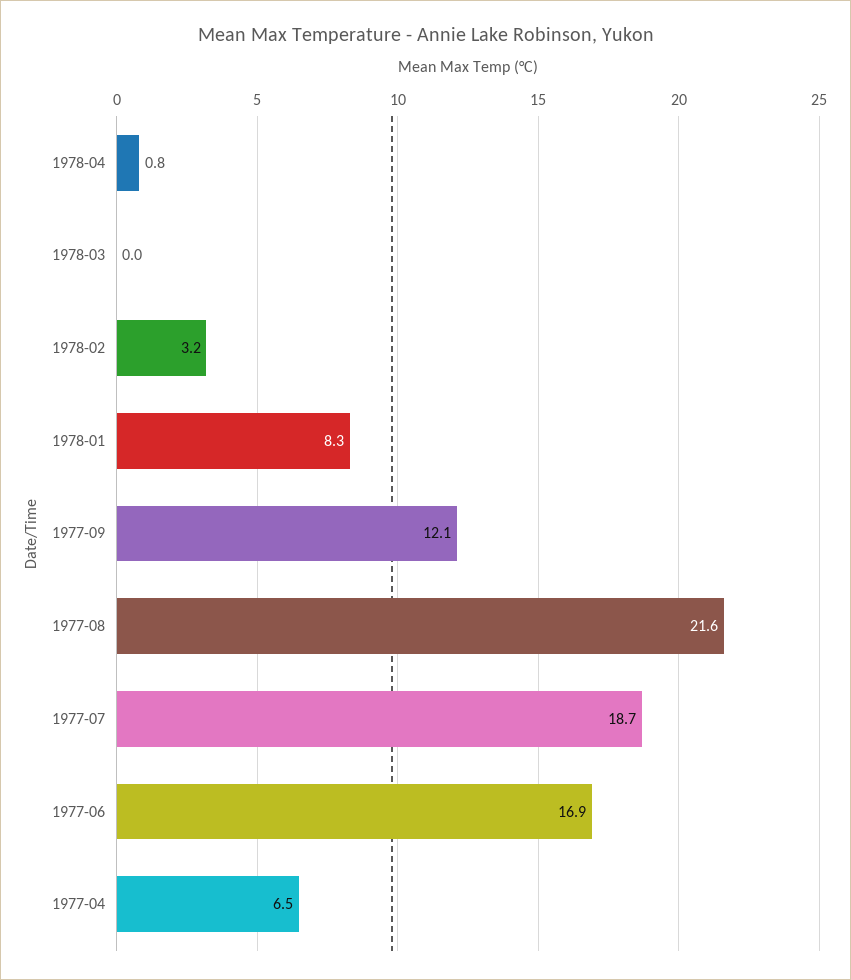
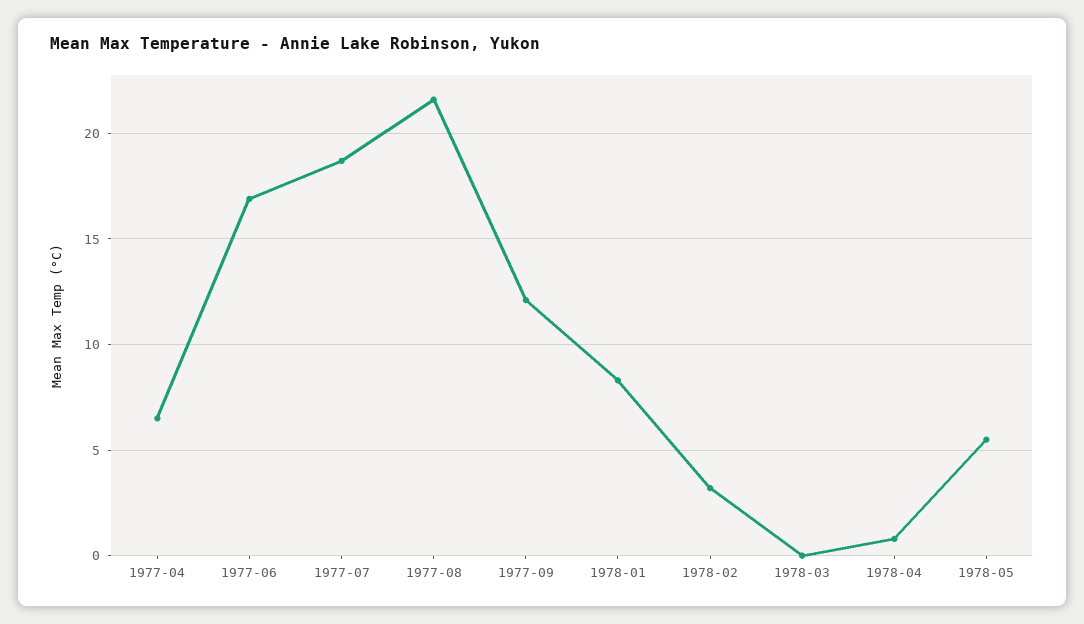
1978-05: none -> 5.5

